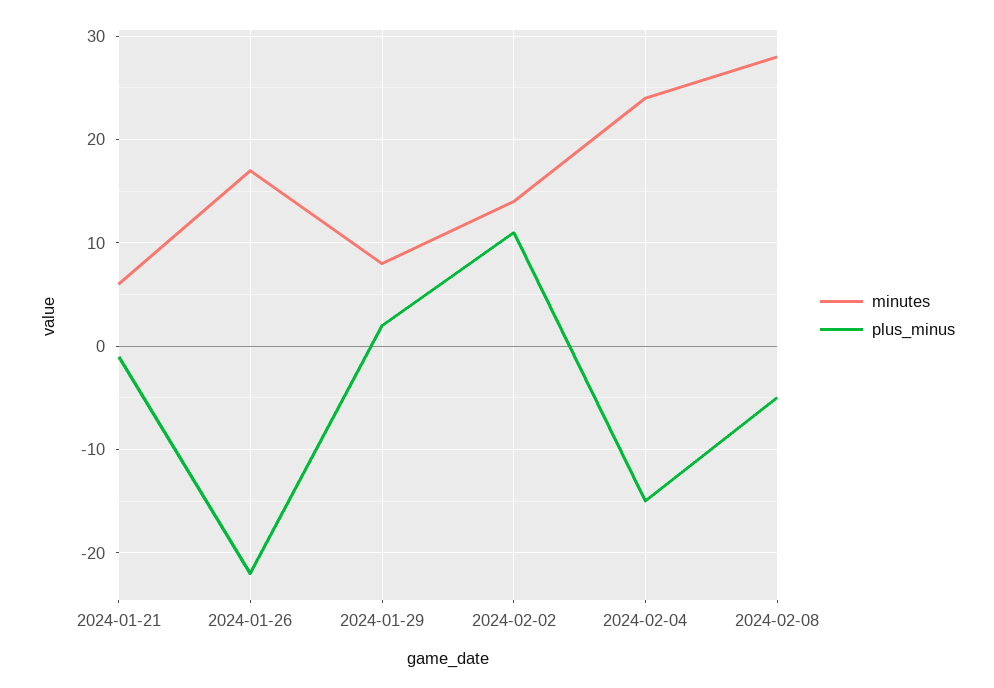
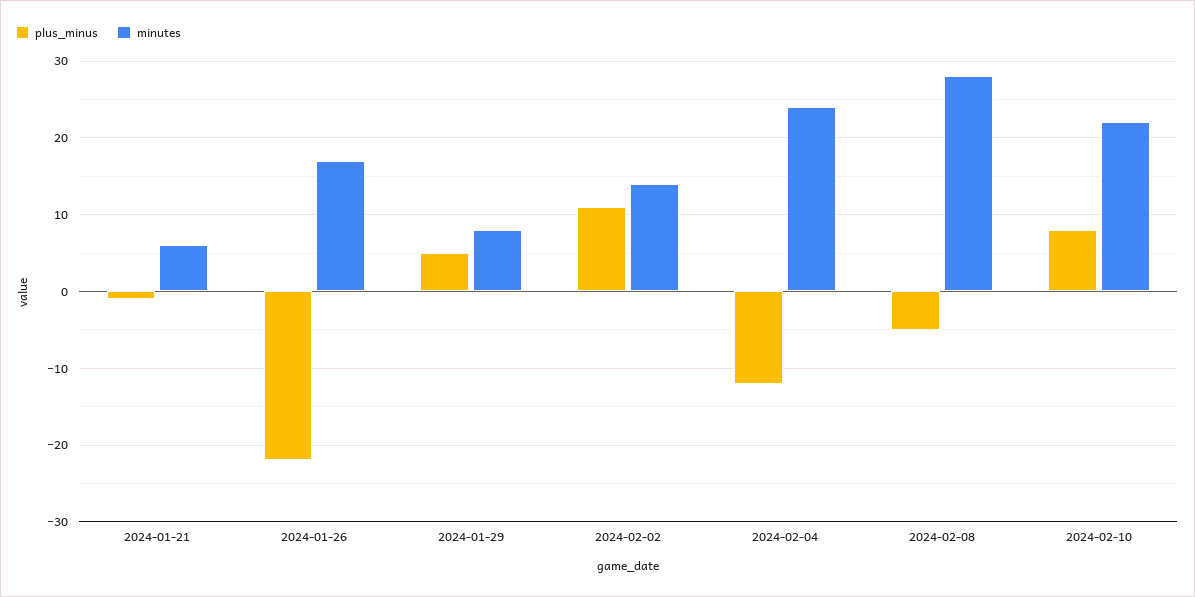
plus_minus, 2024-01-29: 2 -> 5
plus_minus, 2024-02-04: -15 -> -12
plus_minus, 2024-02-10: none -> 8
minutes, 2024-02-10: none -> 22

